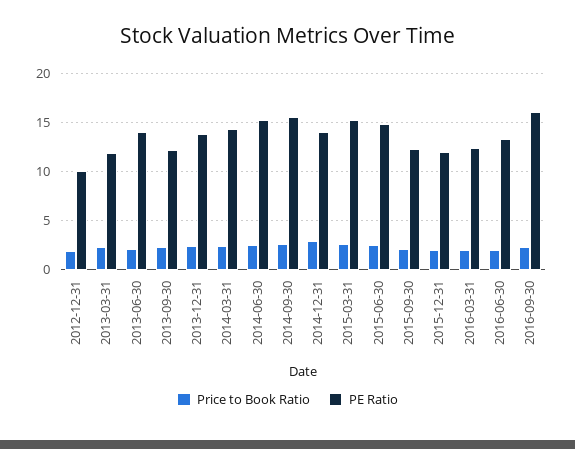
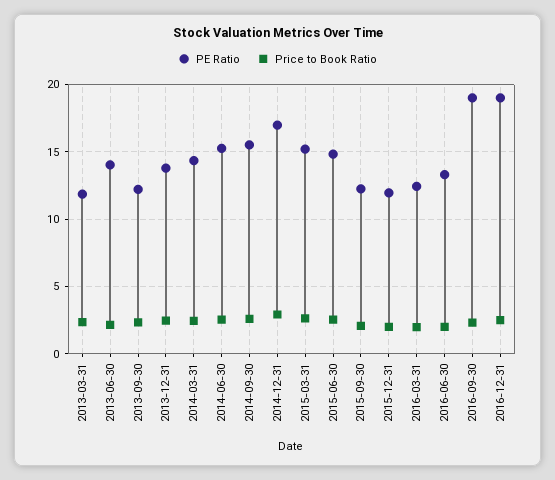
Price to Book Ratio, 2012-12-31: 2 -> none
PE Ratio, 2012-12-31: 10 -> none
PE Ratio, 2014-12-31: 14 -> 17
PE Ratio, 2016-09-30: 16 -> 19
PE Ratio, 2016-12-31: none -> 19
Price to Book Ratio, 2016-12-31: none -> 2.5

